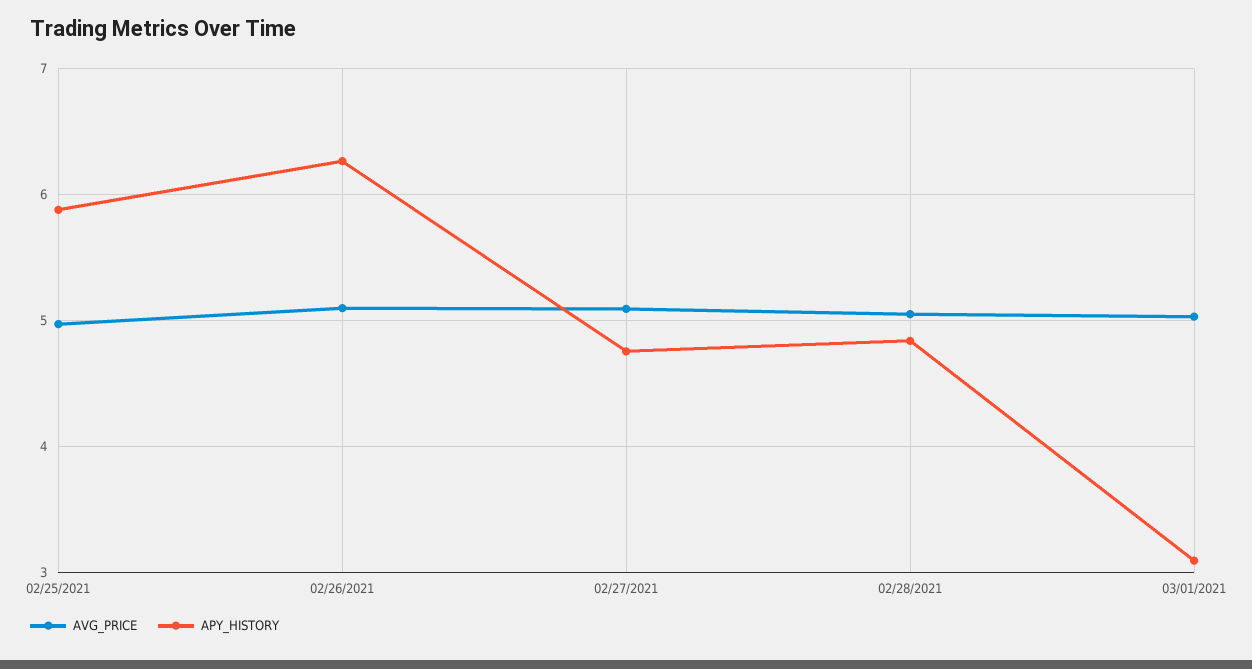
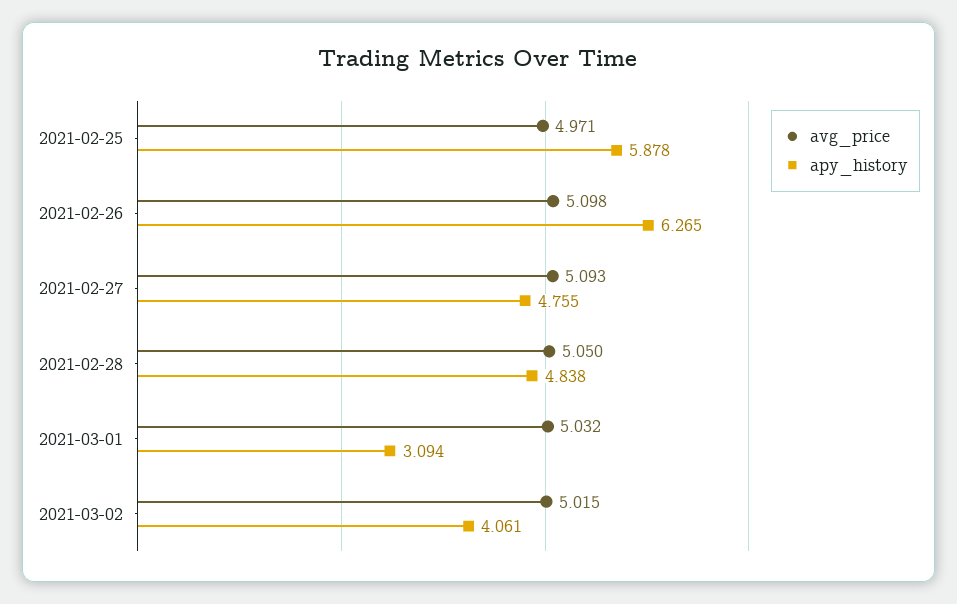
AVG_PRICE, 2021-03-02: none -> 5.015
APY_HISTORY, 2021-03-02: none -> 4.061

